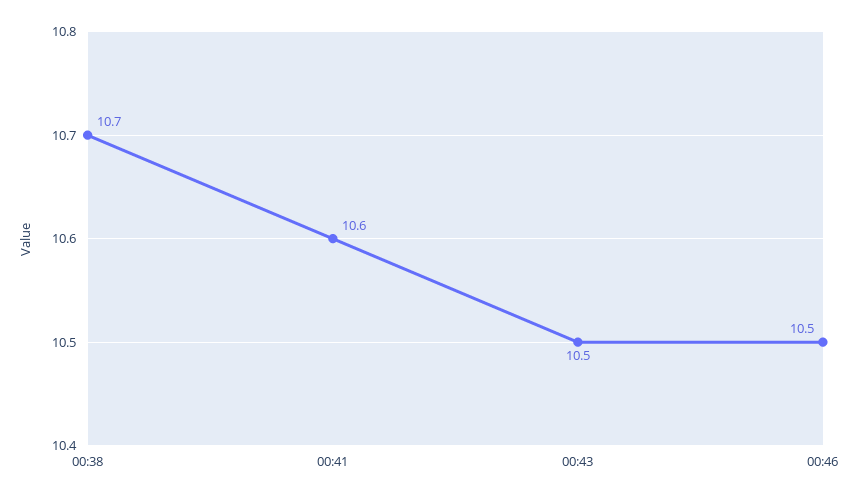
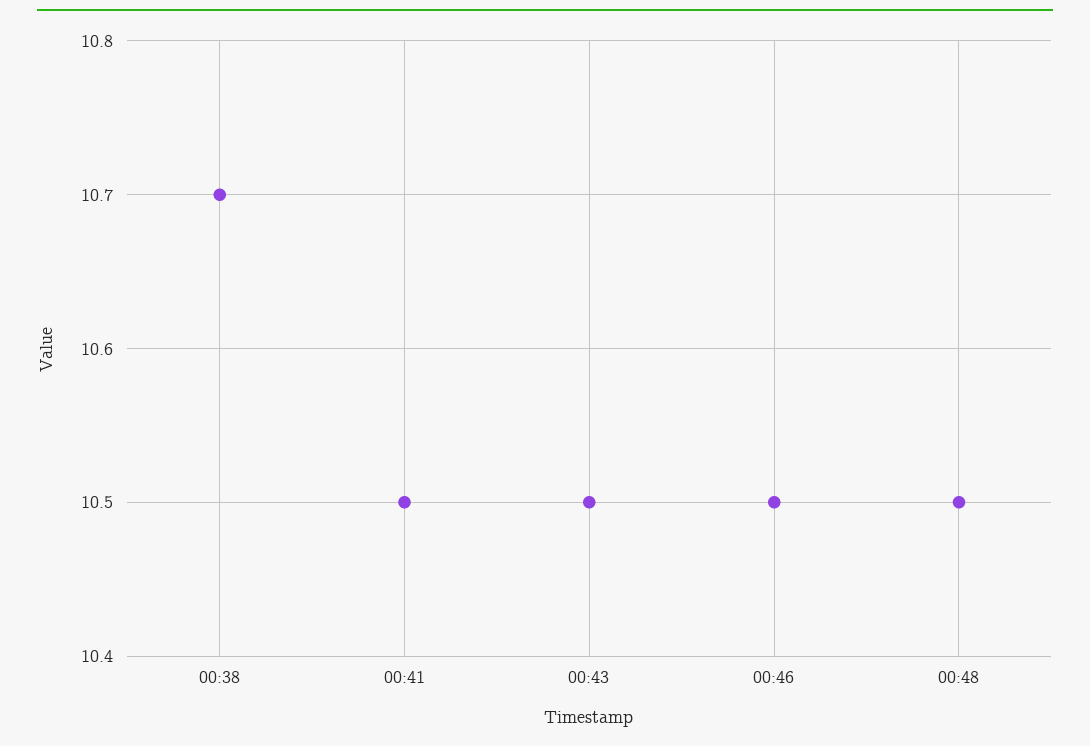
00:41: 10.6 -> 10.5
00:48: none -> 10.5

